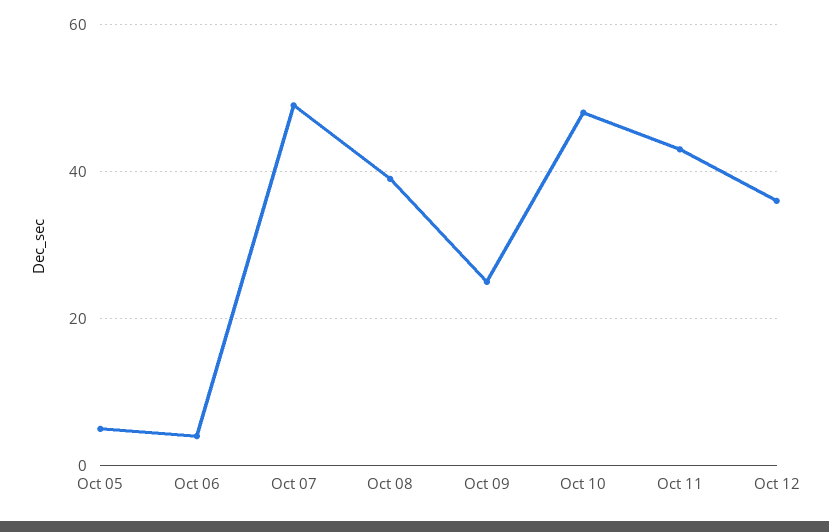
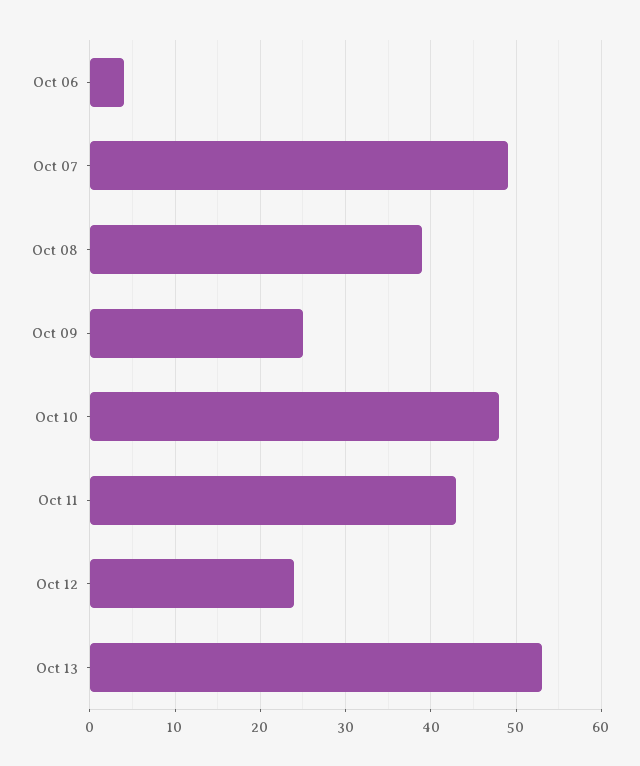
Oct 05: 5 -> none
Oct 12: 35 -> 24
Oct 13: none -> 53

